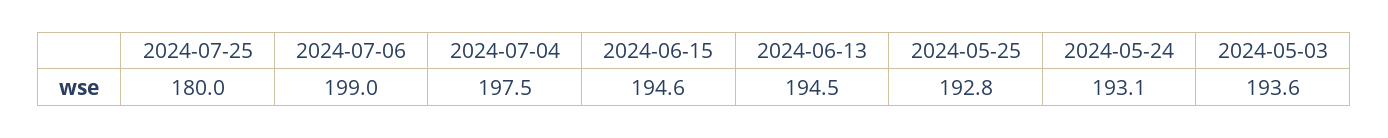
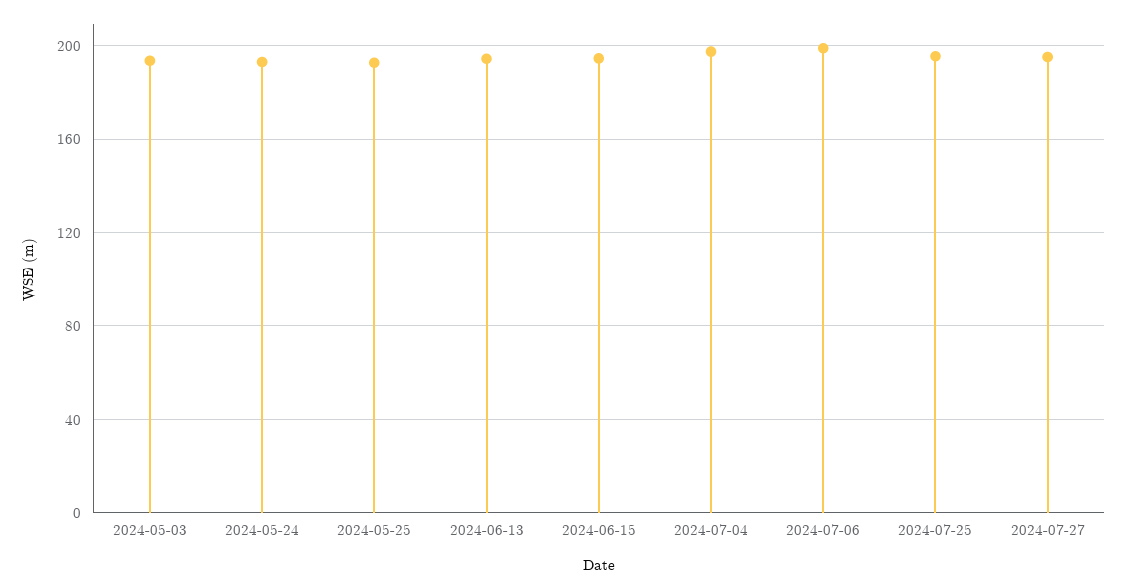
2024-07-25: 180 -> 195
2024-07-27: none -> 195

